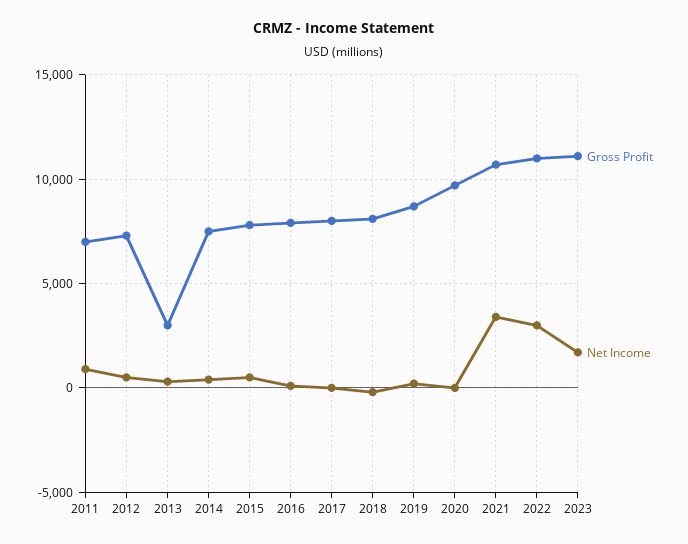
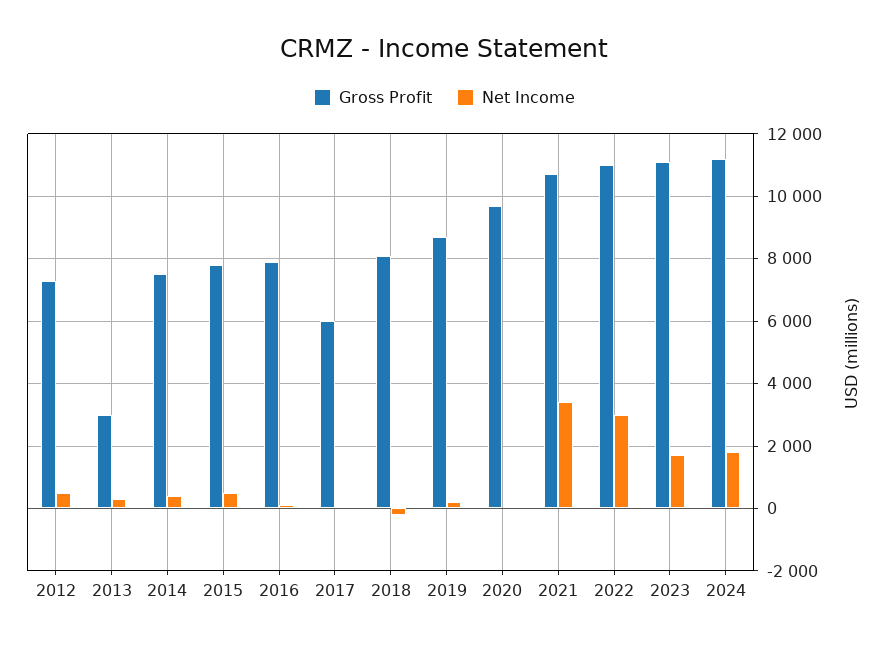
Gross Profit, 2011: 7000 -> none
Net Income, 2011: 1000 -> none
Gross Profit, 2017: 8000 -> 6000
Gross Profit, 2024: none -> 11200
Net Income, 2024: none -> 1800

